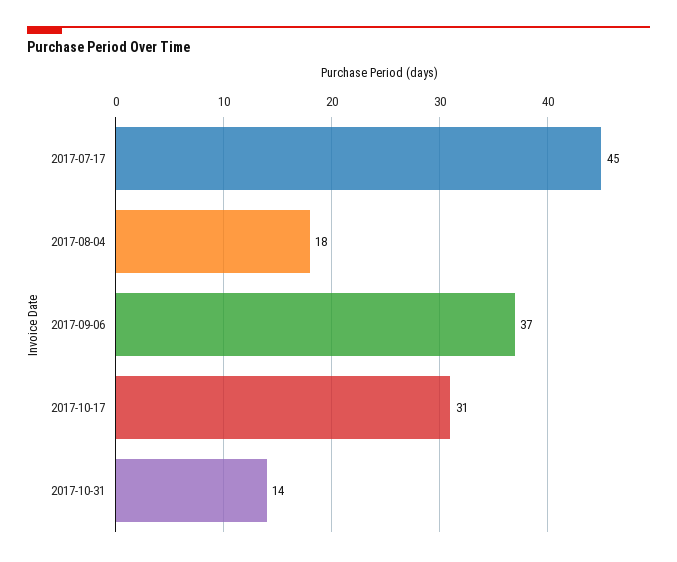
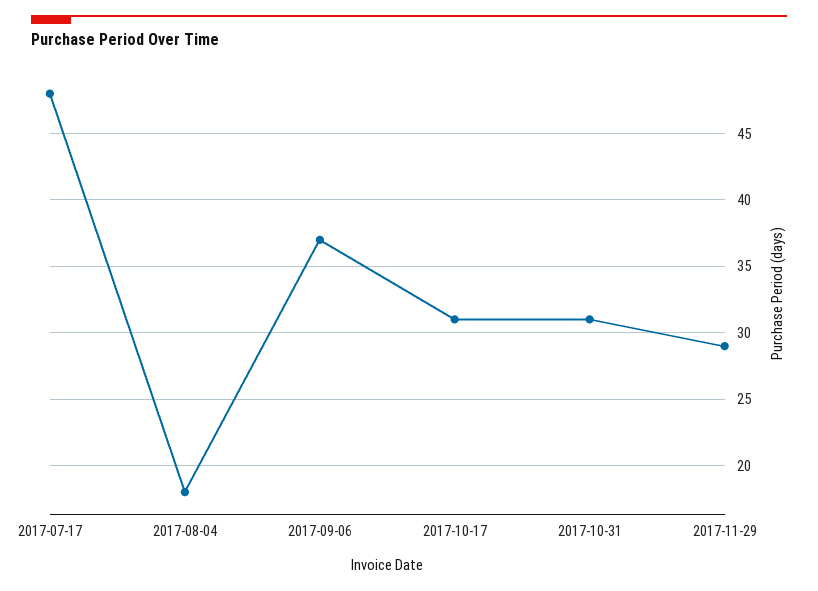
2017-07-17: 45 -> 48
2017-10-31: 14 -> 31
2017-11-29: none -> 29

